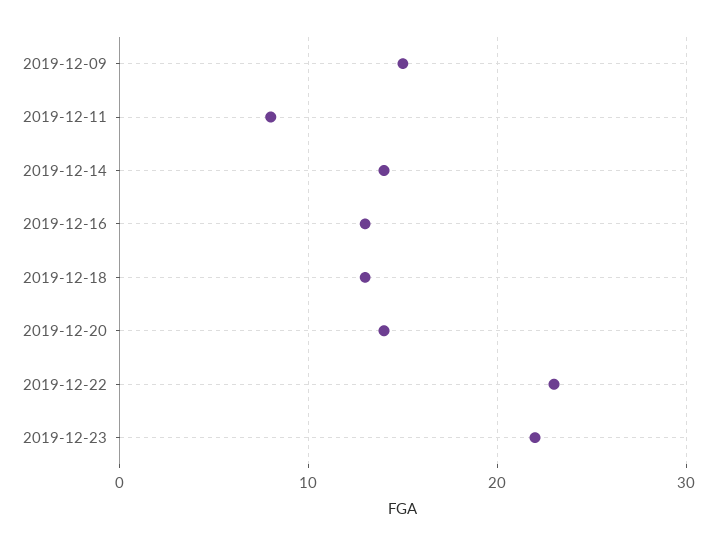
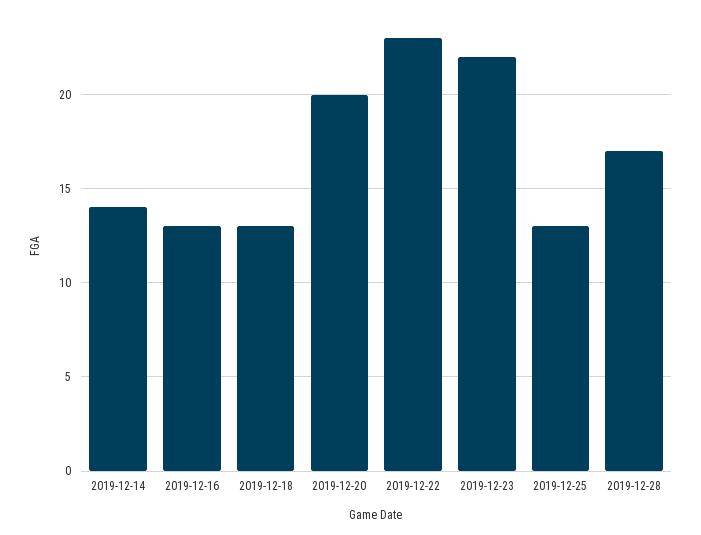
2019-12-09: 15 -> none
2019-12-11: 8 -> none
2019-12-20: 14 -> 20
2019-12-25: none -> 13
2019-12-28: none -> 17

